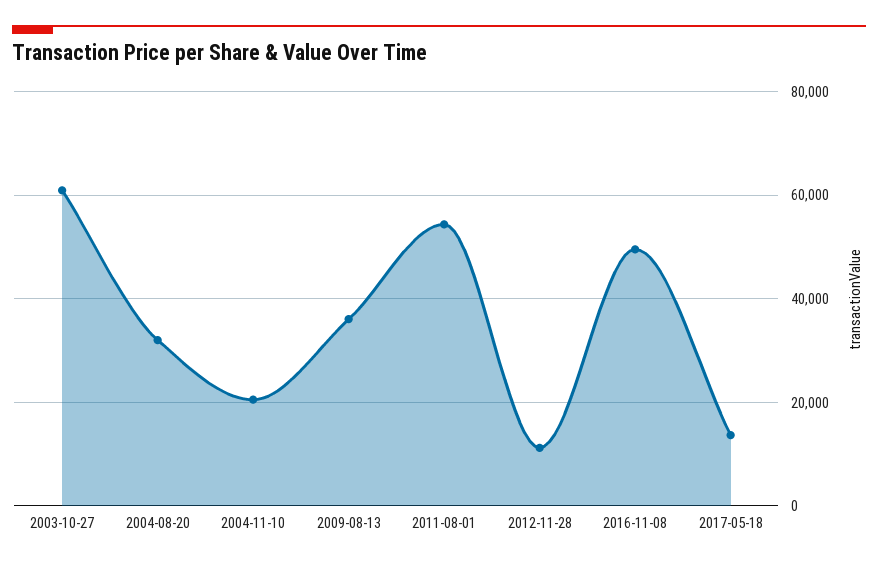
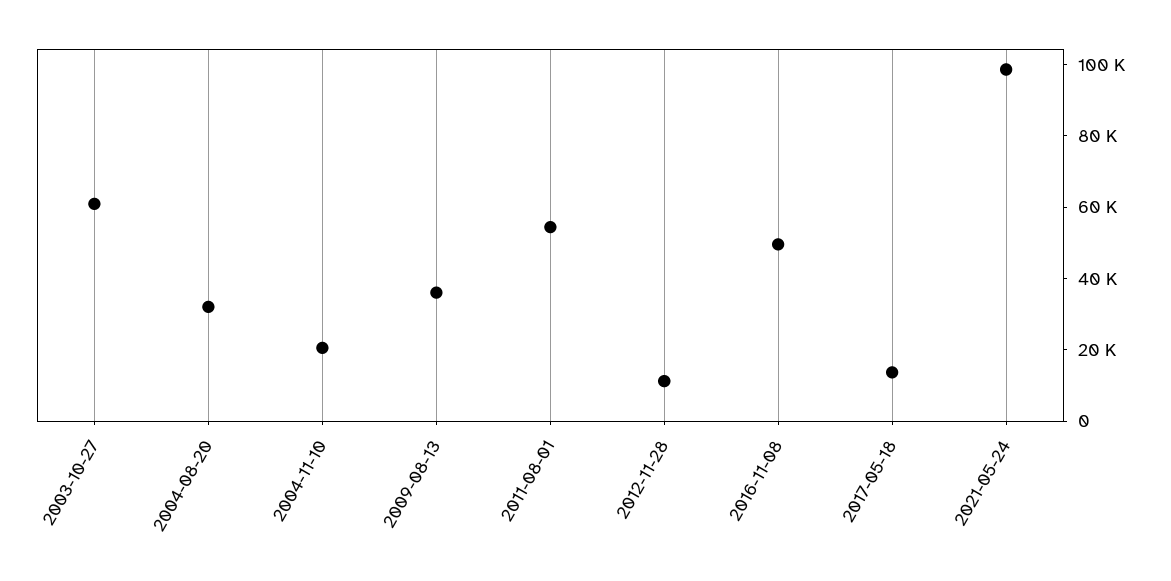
2021-05-24: none -> 100000

